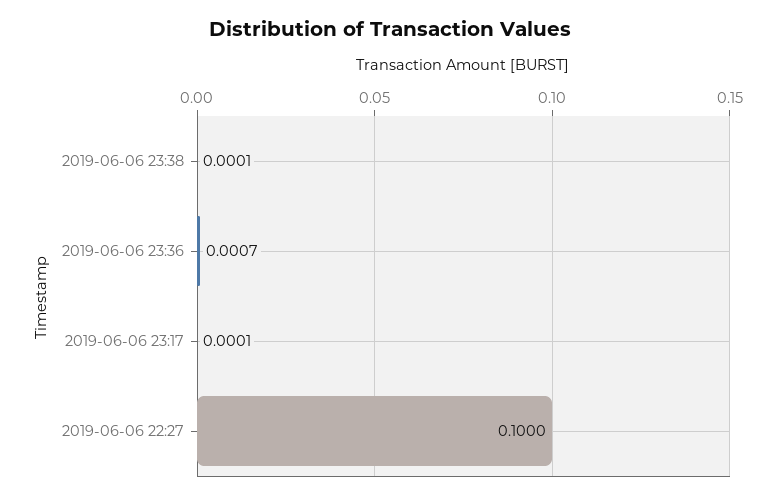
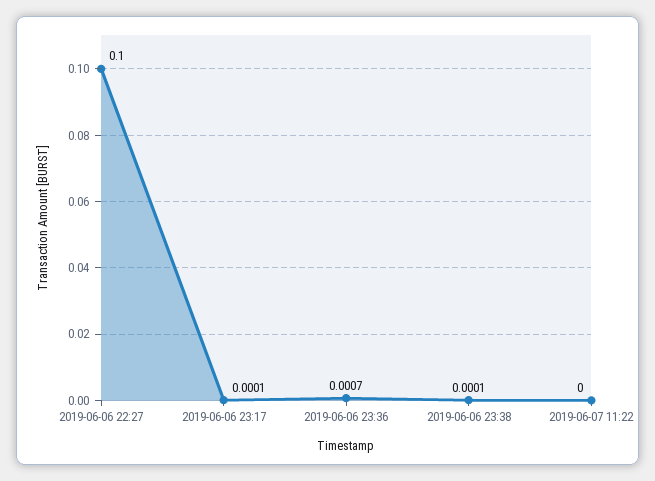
2019-06-07 11:22: none -> 0

